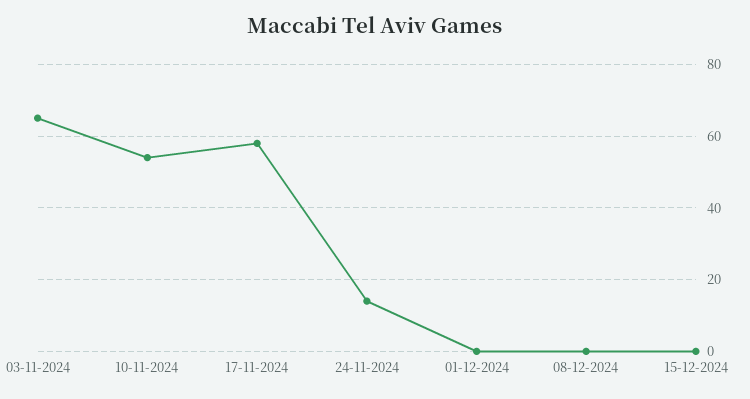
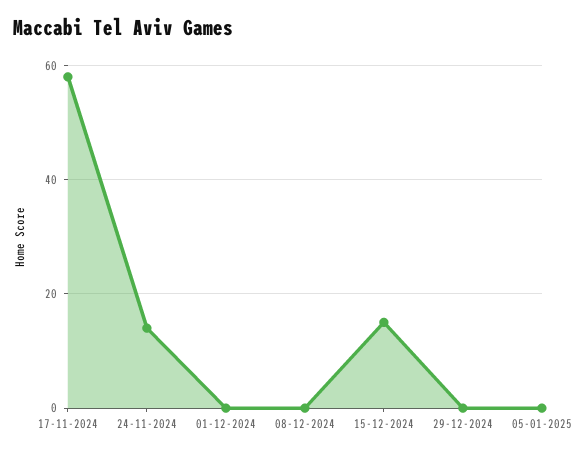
03-11-2024: 65 -> none
10-11-2024: 55 -> none
15-12-2024: 0 -> 15
29-12-2024: none -> 0
05-01-2025: none -> 0

